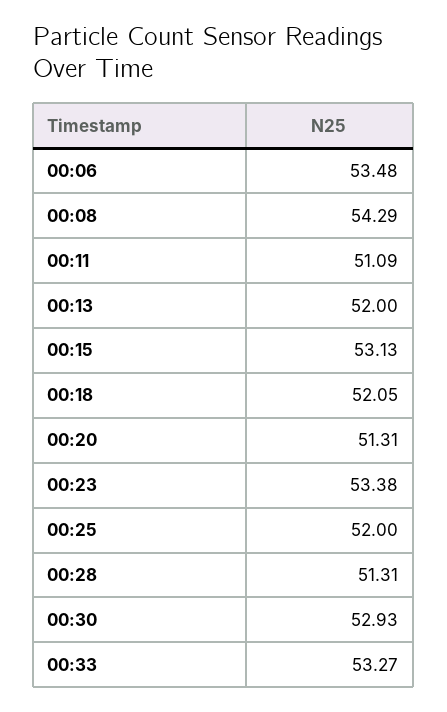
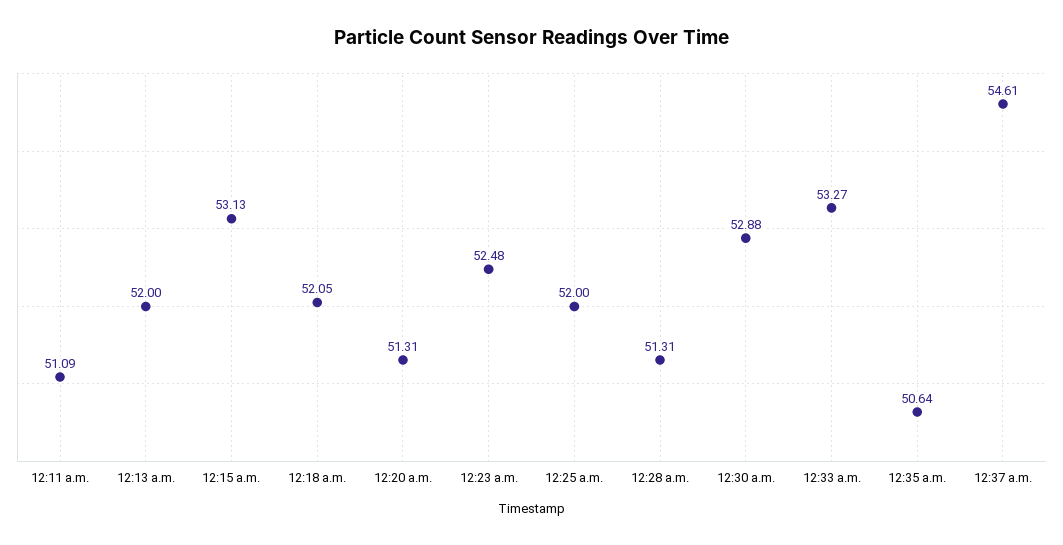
00:06: 53.48 -> none
00:08: 54.29 -> none
00:23: 53.38 -> 52.48
00:30: 52.93 -> 52.88
12:35 a.m.: none -> 50.64
12:37 a.m.: none -> 54.61

